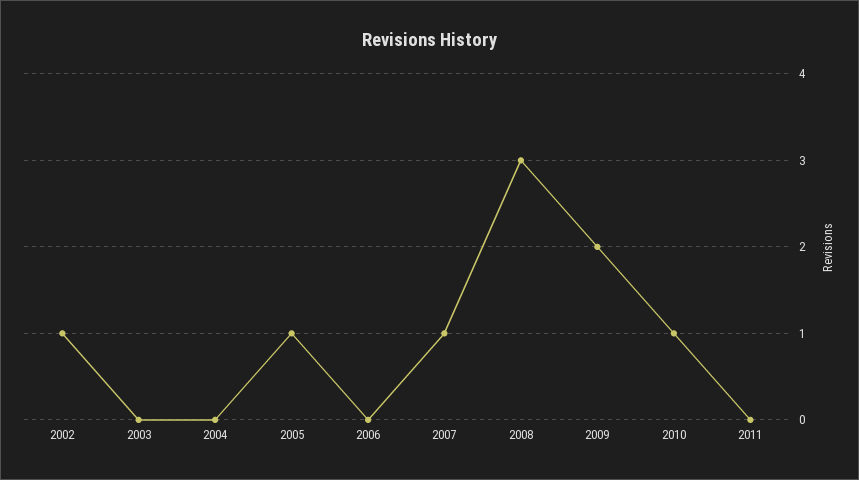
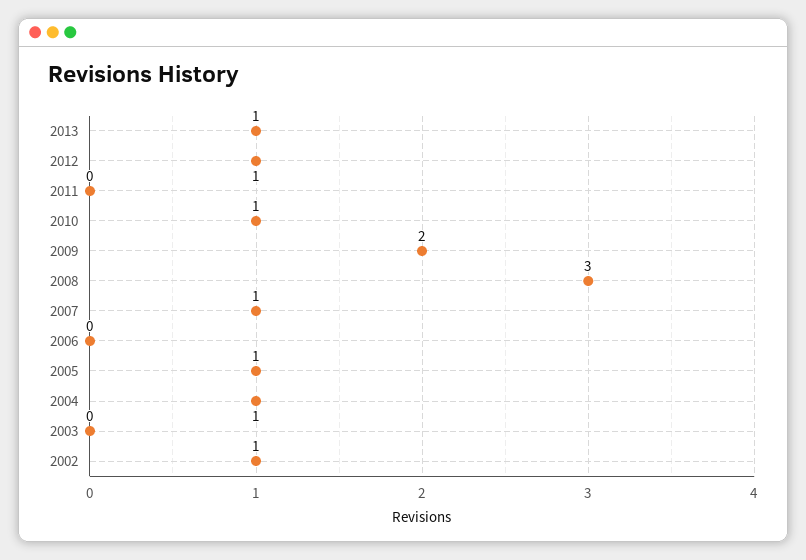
2004: 0 -> 1
2013: none -> 1
2012: none -> 1

